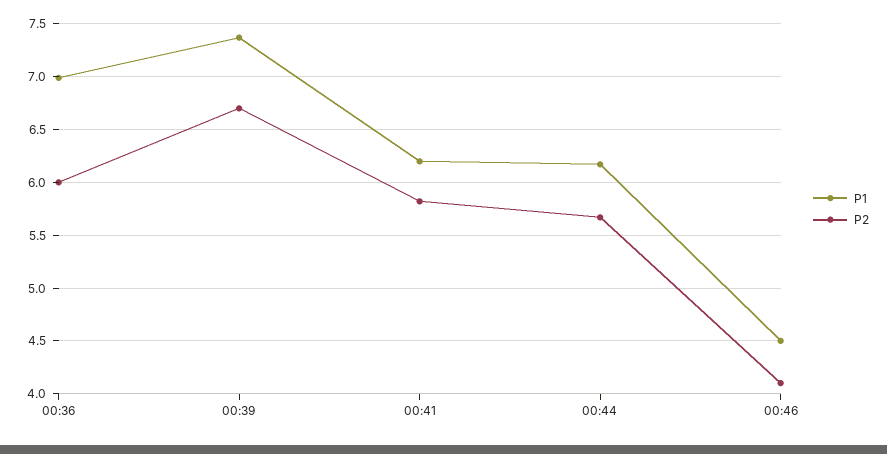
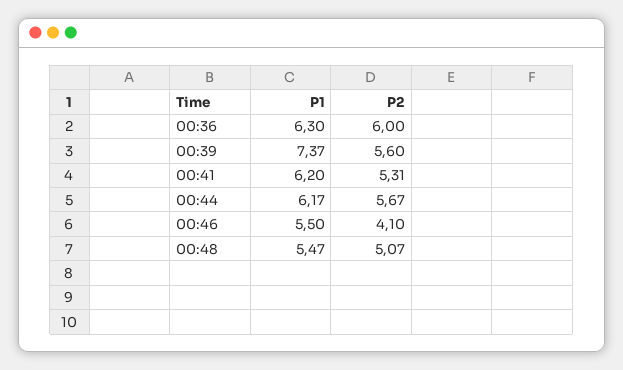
P1, 00:36: 7 -> 6.3
P2, 00:39: 6.7 -> 5.6
P2, 00:41: 5.8 -> 5.31
P1, 00:46: 4.5 -> 5.5
P1, 00:48: none -> 5.47
P2, 00:48: none -> 5.07

